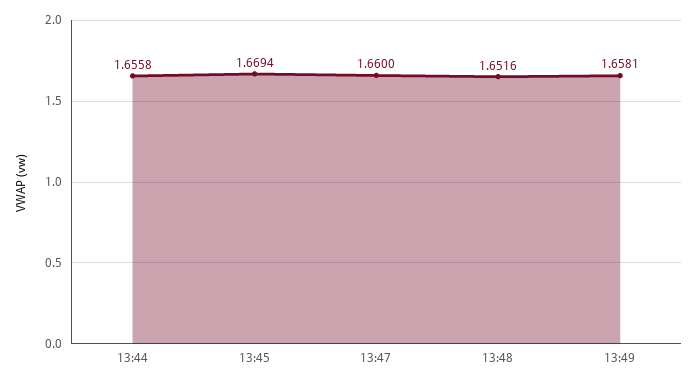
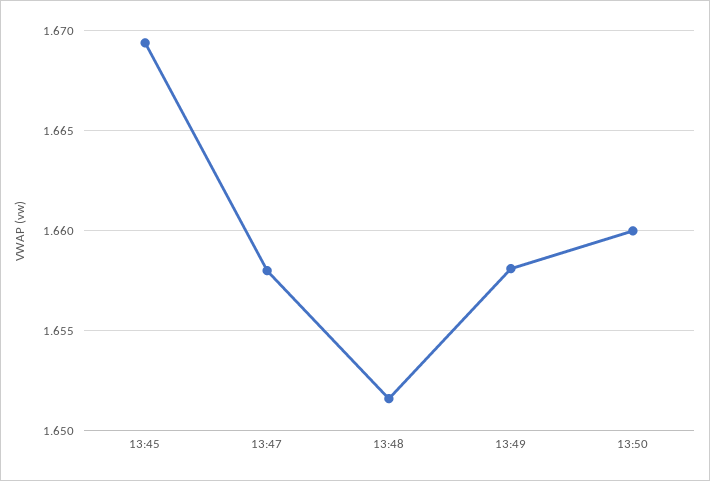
13:44: 1.6558 -> none
13:47: 1.66 -> 1.658
13:50: none -> 1.66

